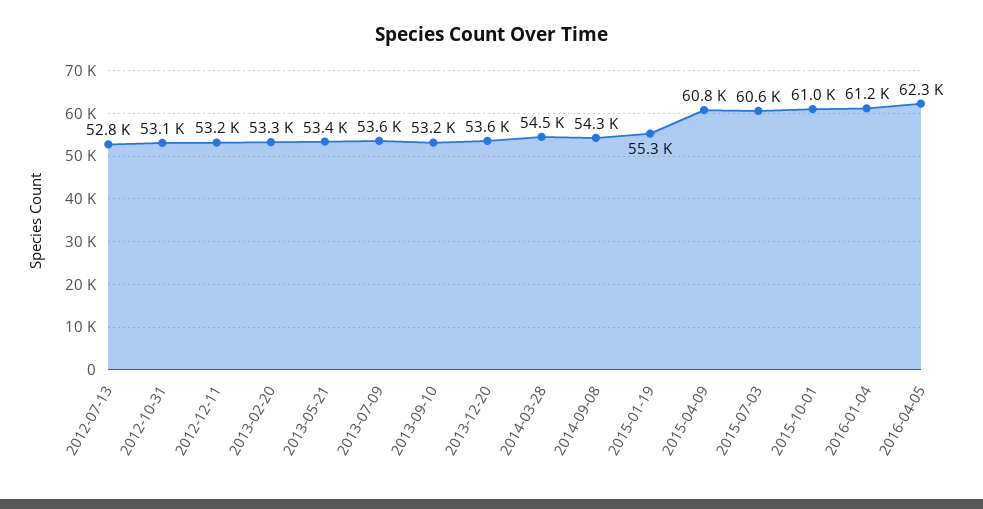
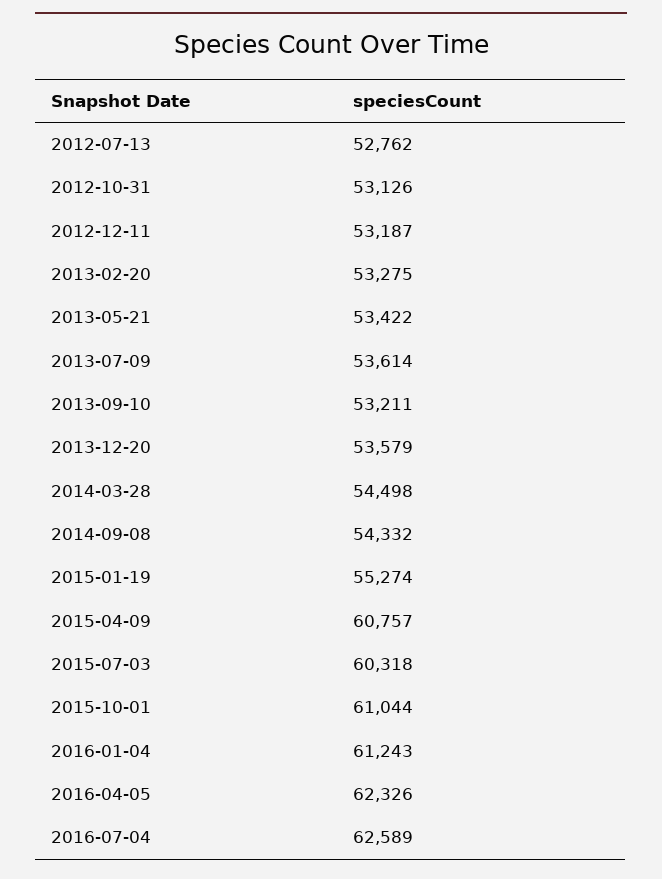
2015-07-03: 60600 -> 60318
2016-07-04: none -> 62589

